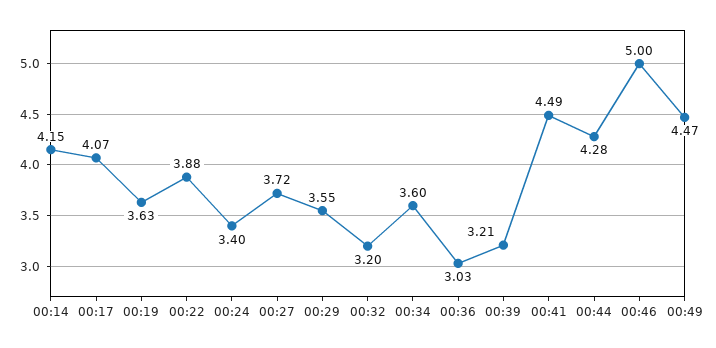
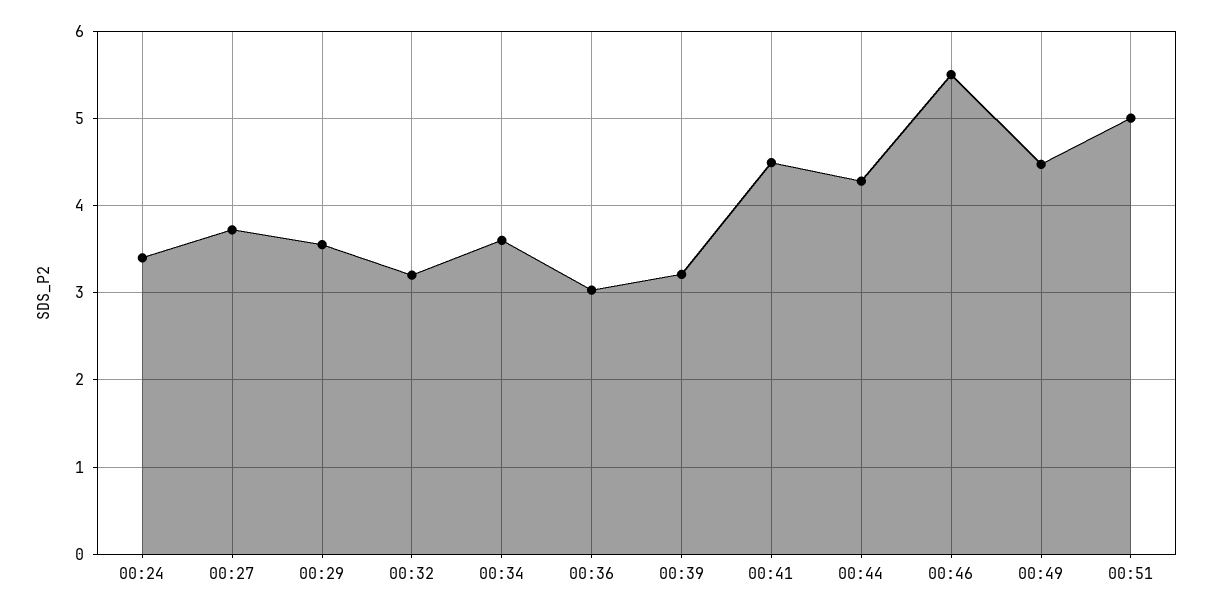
00:14: 4.15 -> none
00:17: 4.07 -> none
00:19: 3.63 -> none
00:22: 3.88 -> none
00:46: 5 -> 5.5
00:51: none -> 5

